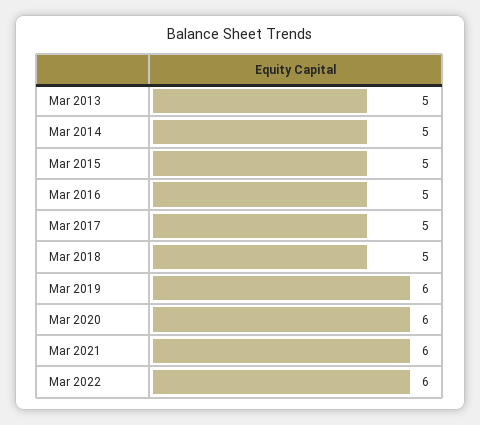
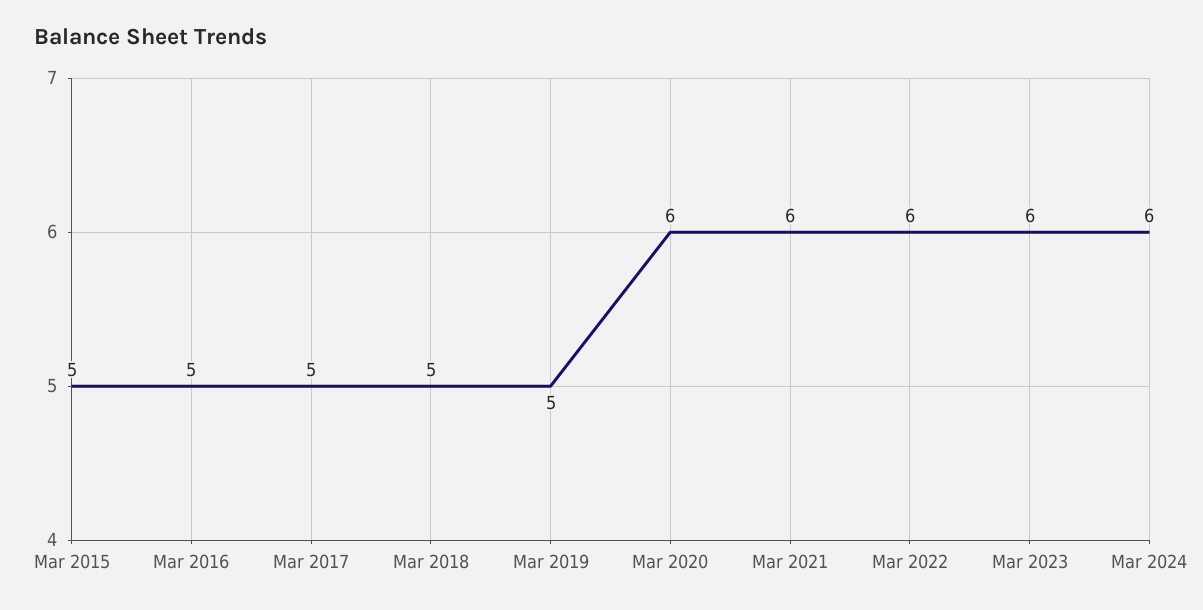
Mar 2013: 5 -> none
Mar 2014: 5 -> none
Mar 2019: 6 -> 5
Mar 2023: none -> 6
Mar 2024: none -> 6

